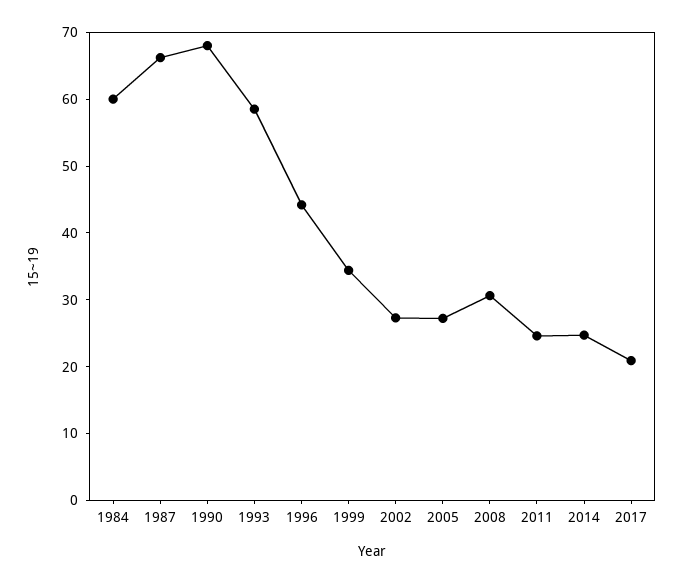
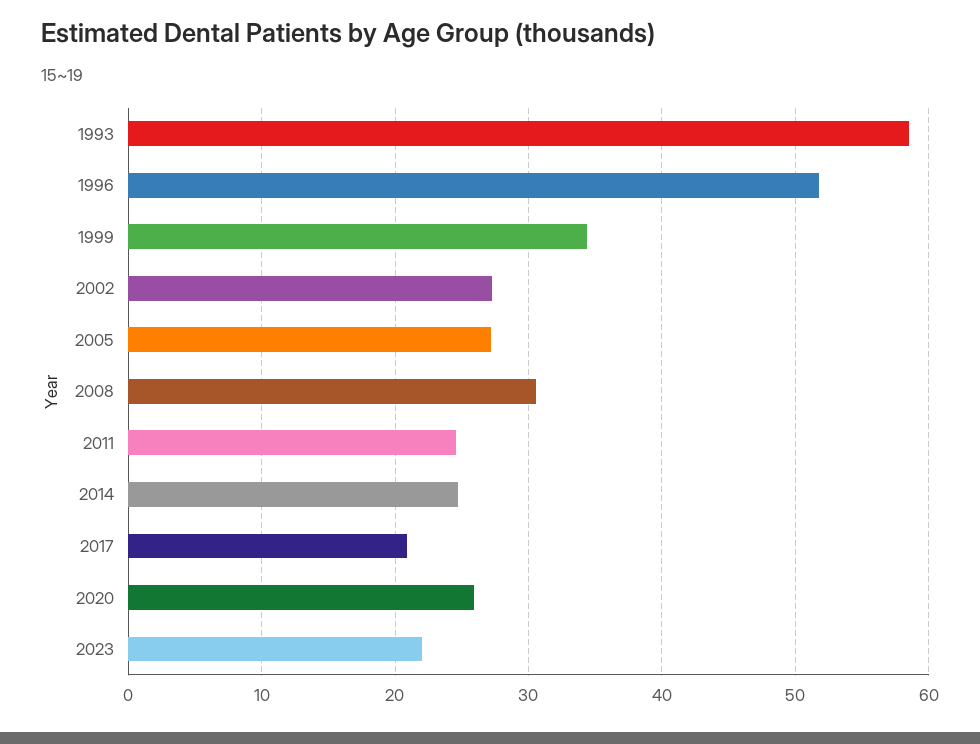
1984: 60 -> none
1987: 66 -> none
1990: 68 -> none
1996: 44 -> 52
2020: none -> 26
2023: none -> 22

